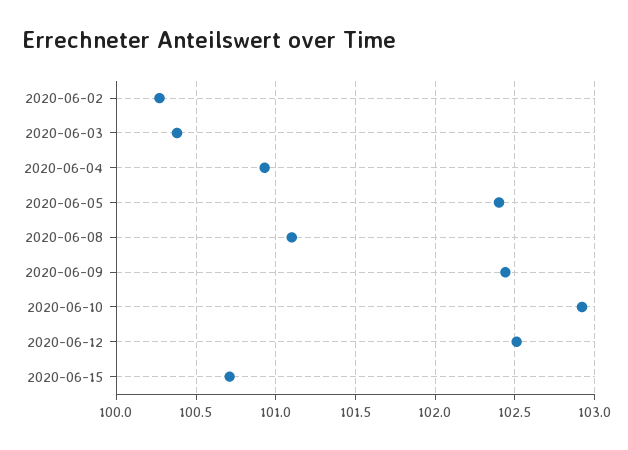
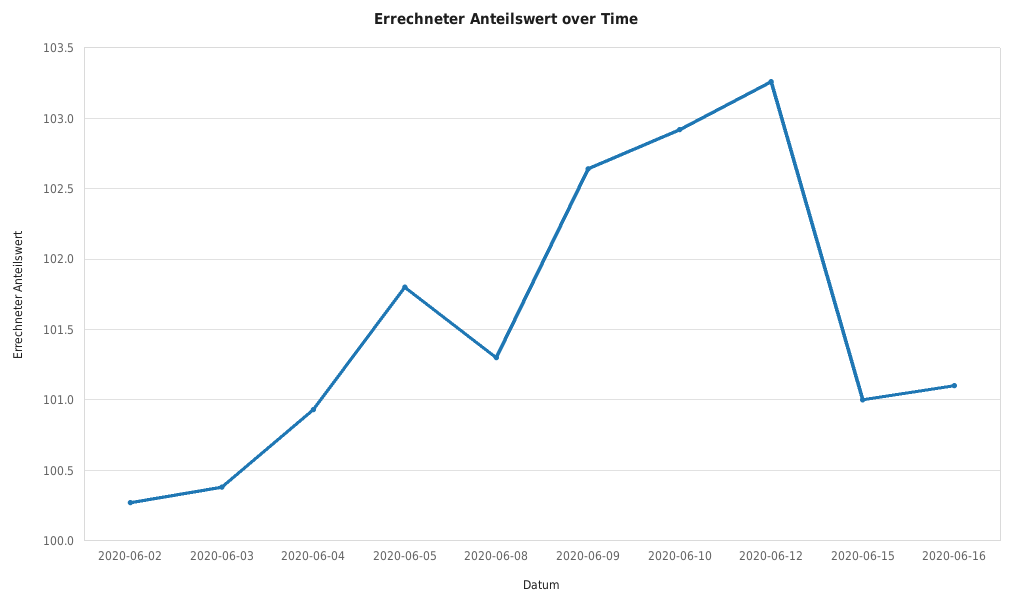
2020-06-05: 102.4 -> 101.8
2020-06-08: 101.1 -> 101.3
2020-06-09: 102.45 -> 102.65
2020-06-12: 102.5 -> 103.25
2020-06-15: 100.7 -> 101
2020-06-16: none -> 101.1

